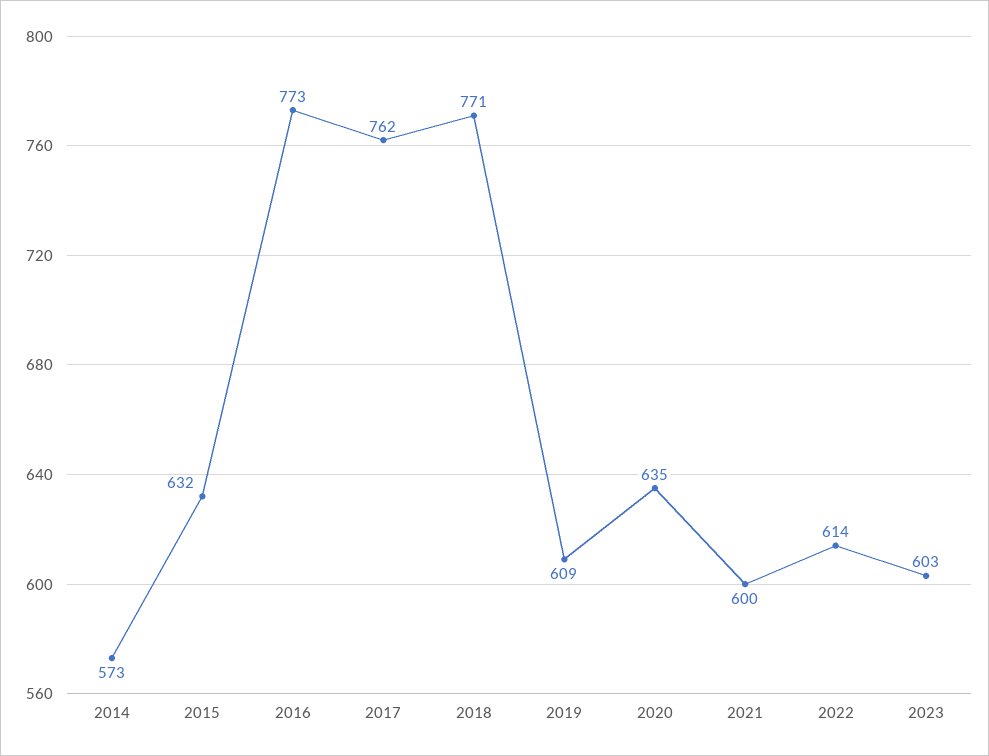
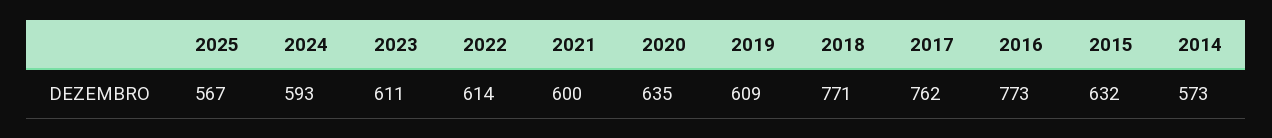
2023: 603 -> 611
2025: none -> 567
2024: none -> 593

